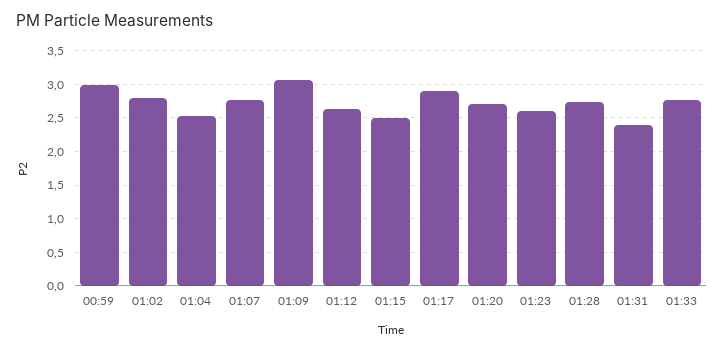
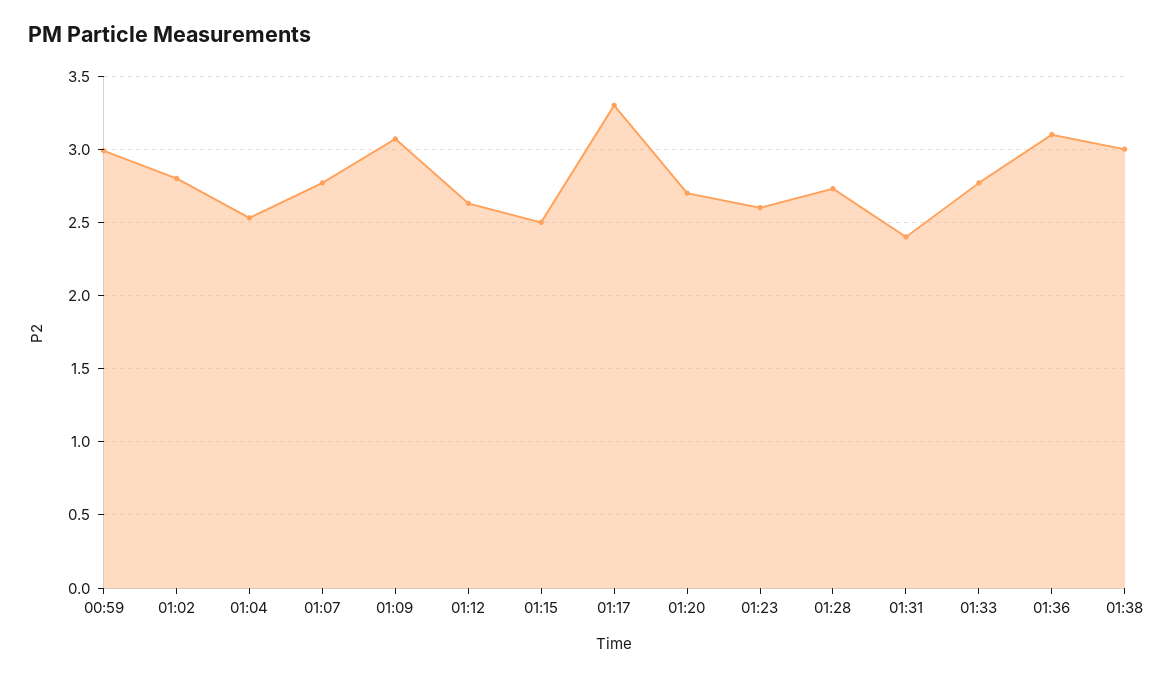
01:17: 2.9 -> 3.3
01:36: none -> 3.1
01:38: none -> 3

